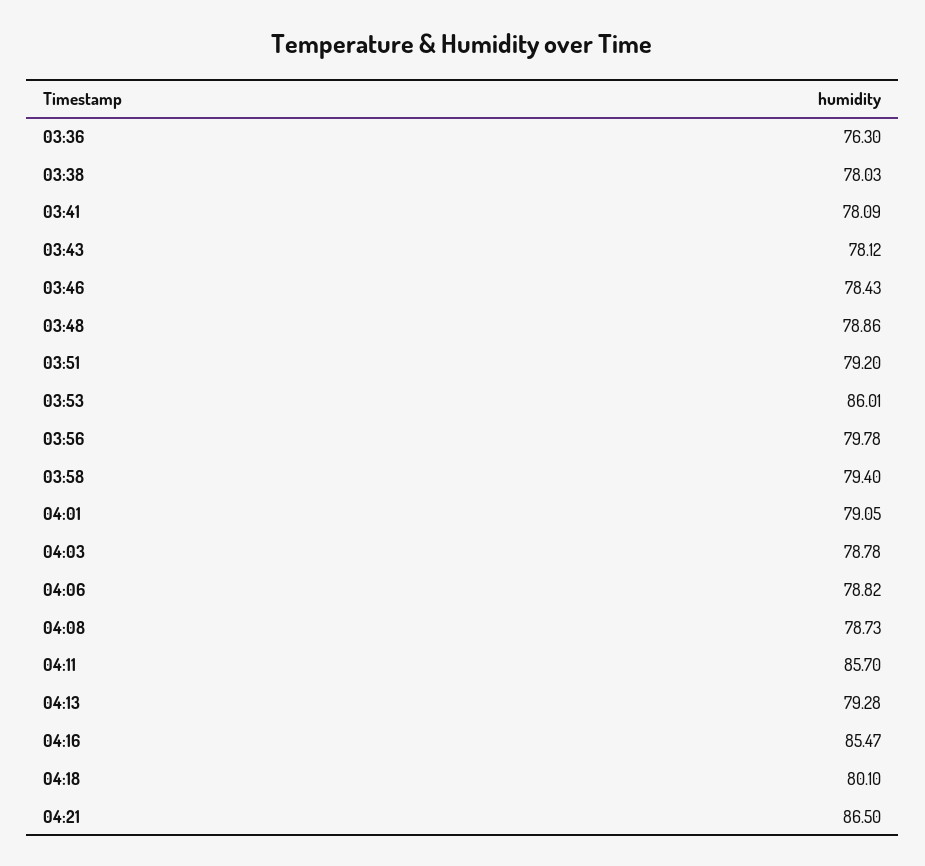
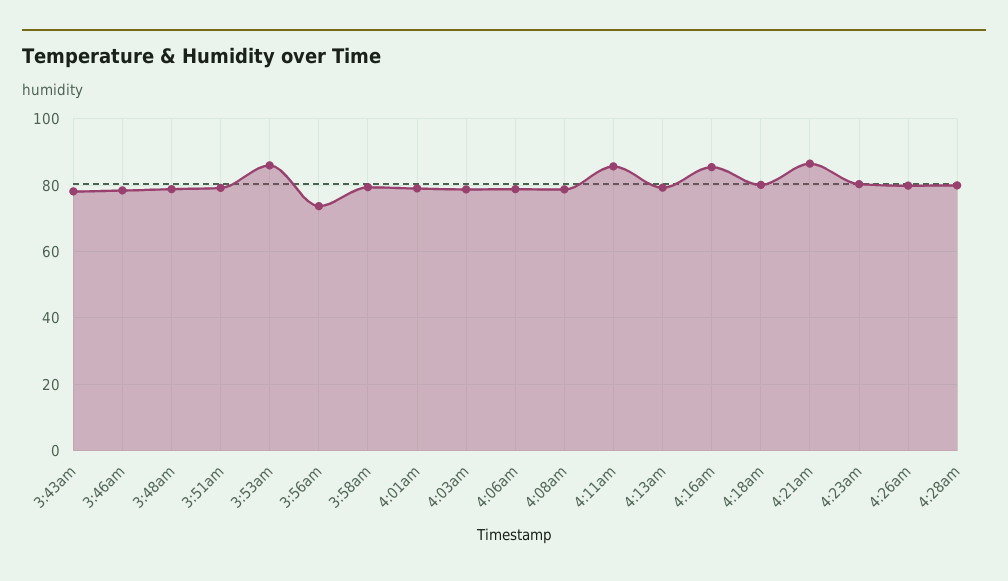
03:36: 76.3 -> none
03:38: 78.03 -> none
03:41: 78.09 -> none
03:56: 79.78 -> 74
4:23am: none -> 80
4:26am: none -> 80
4:28am: none -> 80

